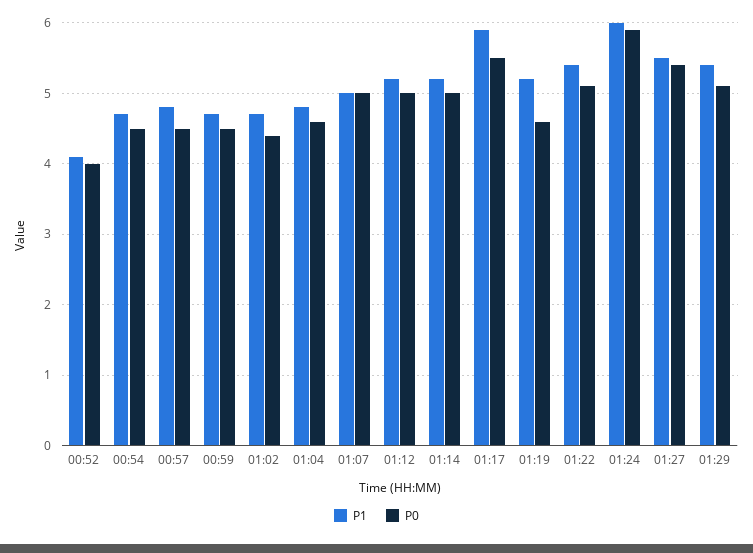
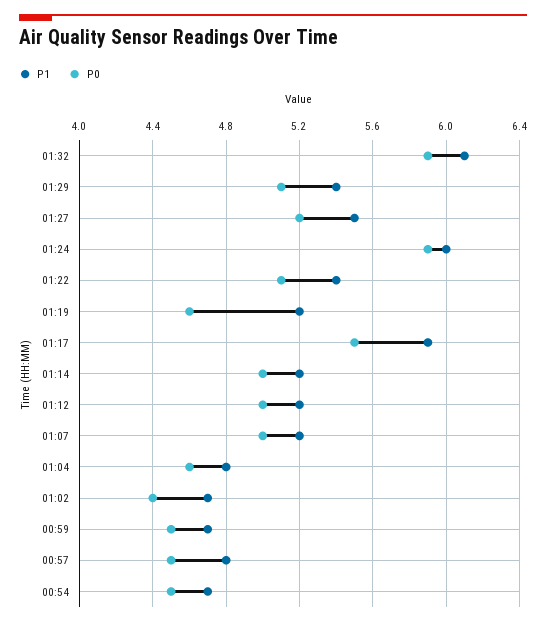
P1, 00:52: 4.1 -> none
P0, 00:52: 4 -> none
P1, 01:07: 5 -> 5.2
P0, 01:27: 5.4 -> 5.2
P1, 01:32: none -> 6.1
P0, 01:32: none -> 5.9

